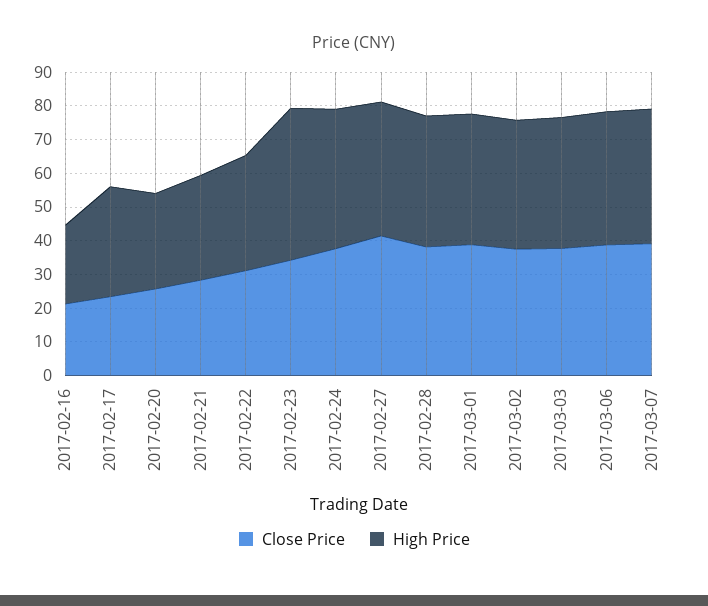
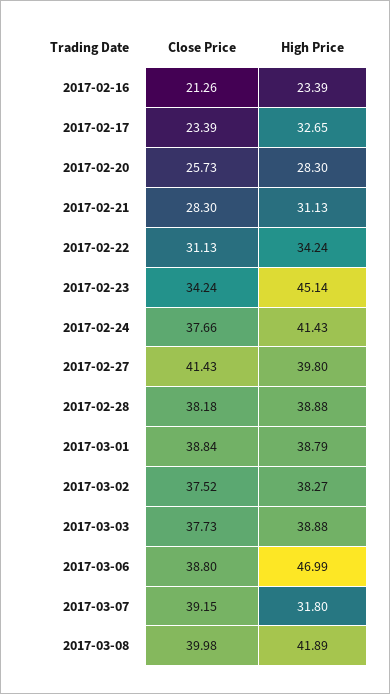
High Price, 2017-03-06: 40 -> 46.99
High Price, 2017-03-07: 40 -> 31.8
Close Price, 2017-03-08: none -> 39.98
High Price, 2017-03-08: none -> 41.89

